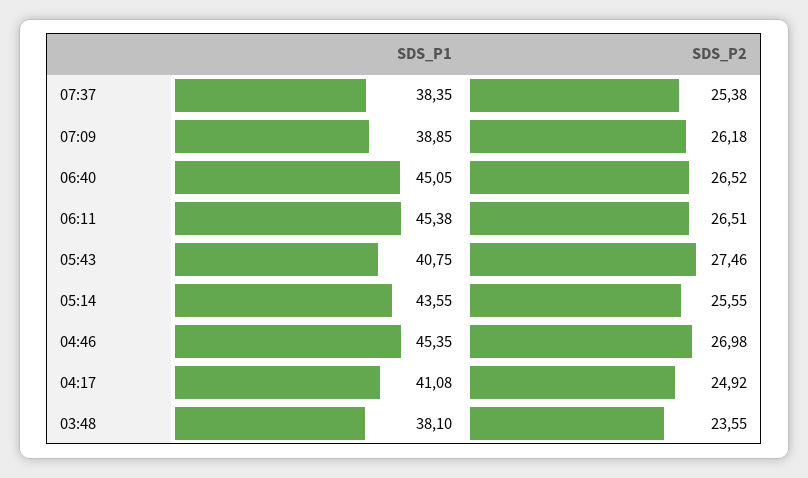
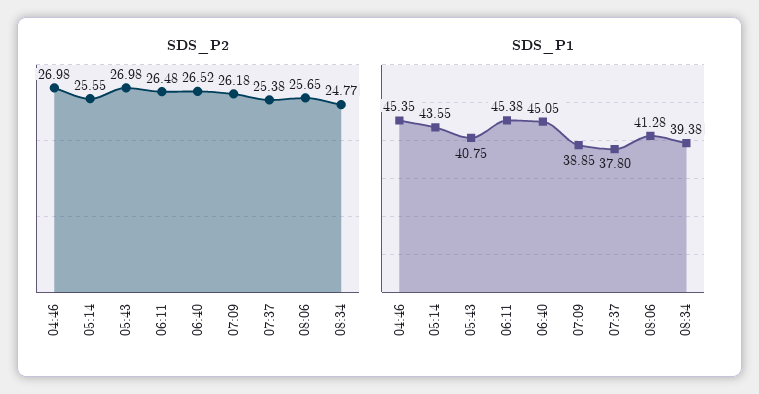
SDS_P1, 07:37: 38.35 -> 37.8
SDS_P2, 06:11: 26.51 -> 26.48
SDS_P2, 05:43: 27.46 -> 26.98
SDS_P1, 04:17: 41.08 -> none
SDS_P2, 04:17: 24.92 -> none
SDS_P1, 03:48: 38.1 -> none
SDS_P2, 03:48: 23.55 -> none
SDS_P2, 08:06: none -> 25.65
SDS_P2, 08:34: none -> 24.77
SDS_P1, 08:06: none -> 41.28
SDS_P1, 08:34: none -> 39.38

